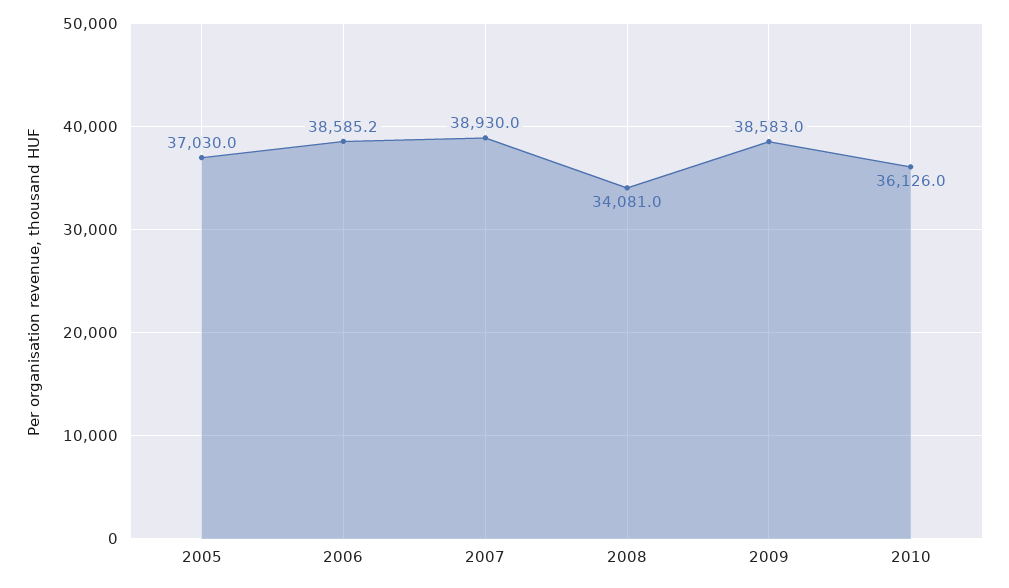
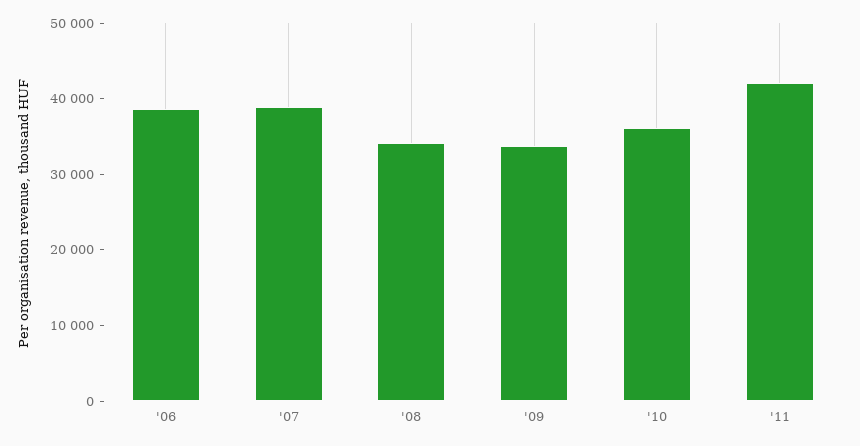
2005: 37030 -> none
2009: 38583 -> 34000
'11: none -> 42000

